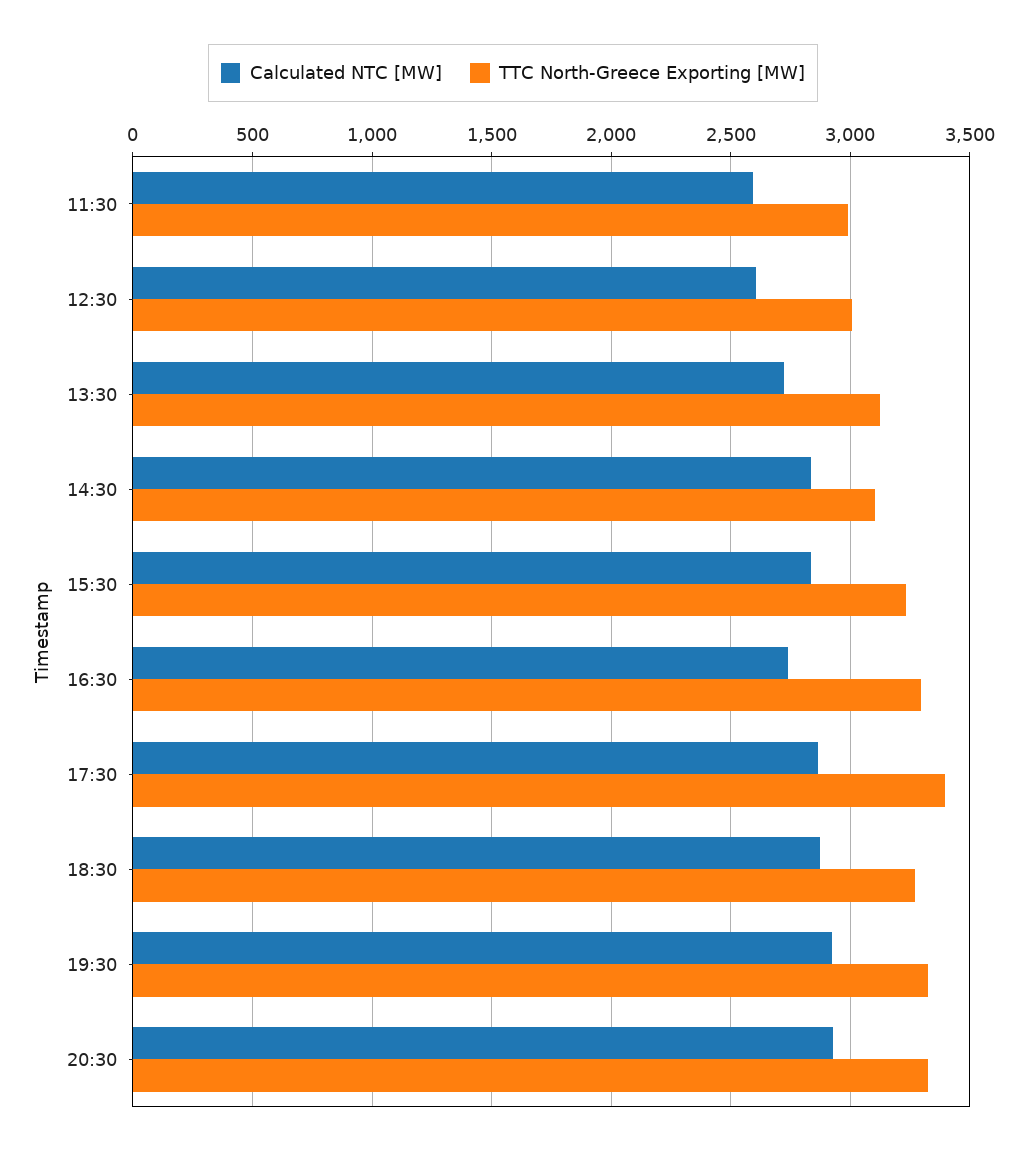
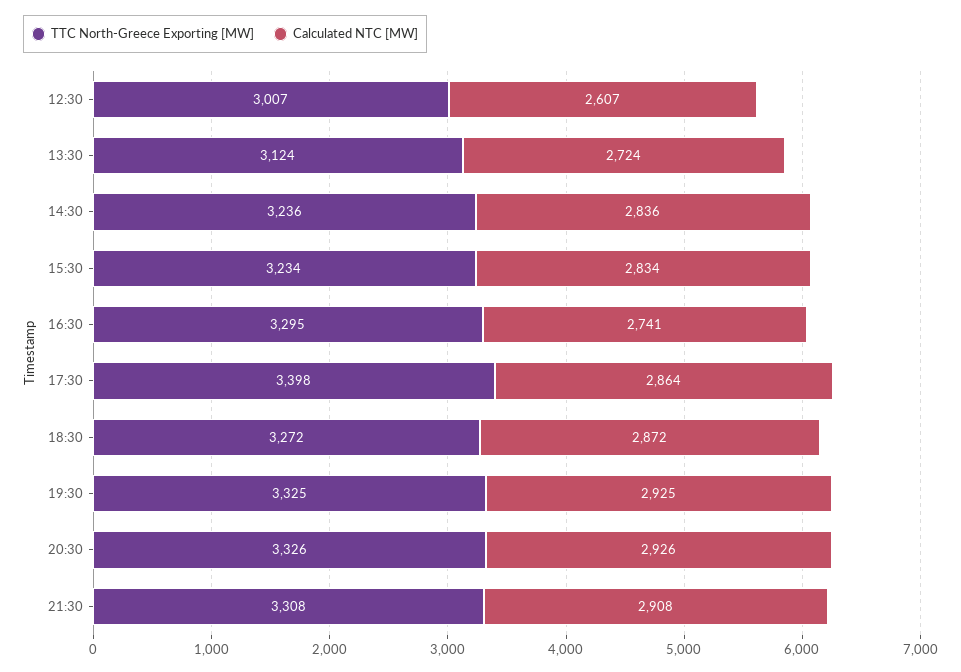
Calculated NTC [MW], 11:30: 2600 -> none
TTC North-Greece Exporting [MW], 11:30: 3000 -> none
TTC North-Greece Exporting [MW], 14:30: 3100 -> 3236
TTC North-Greece Exporting [MW], 21:30: none -> 3308
Calculated NTC [MW], 21:30: none -> 2908

